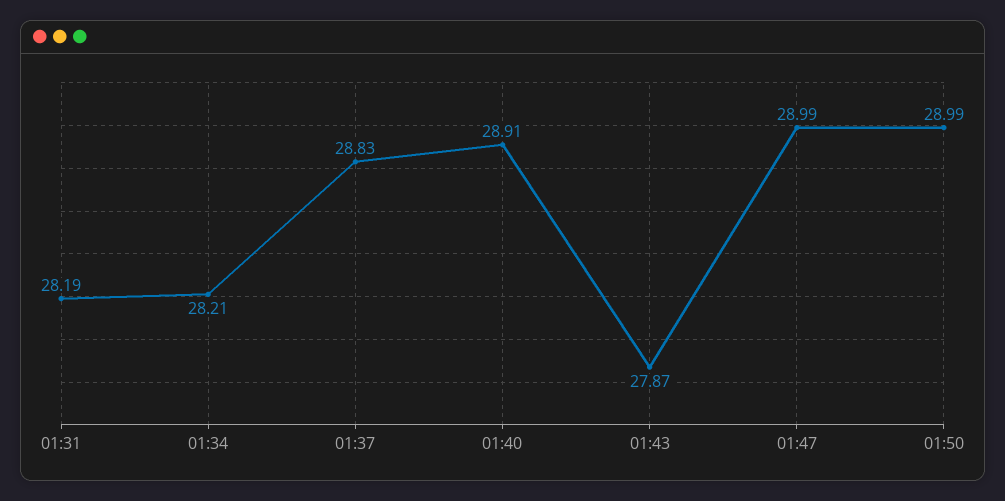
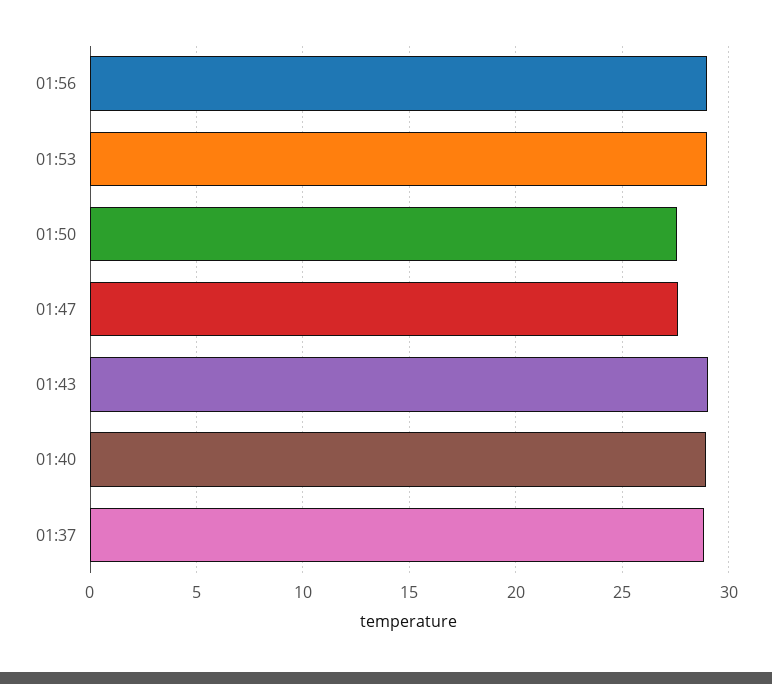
01:31: 28.19 -> none
01:34: 28.21 -> none
01:43: 27.87 -> 29
01:47: 28.99 -> 27.5
01:50: 28.99 -> 27.5
01:56: none -> 29
01:53: none -> 29

